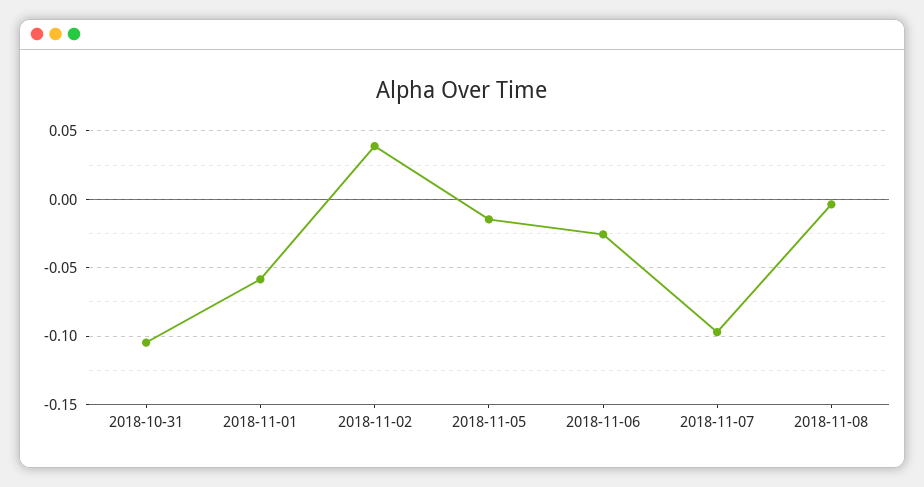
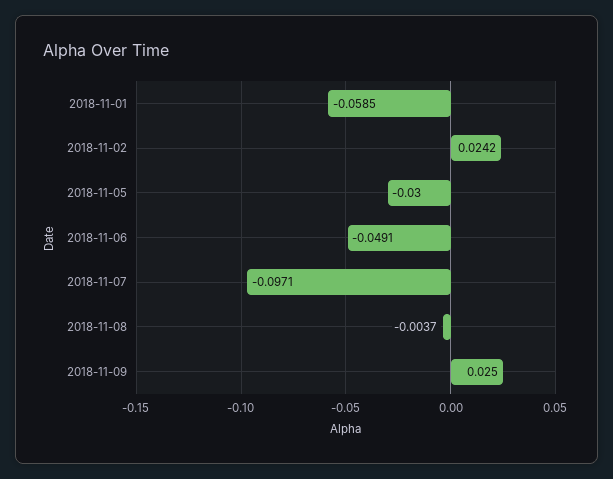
2018-10-31: -0.105 -> none
2018-11-02: 0.04 -> 0.0242
2018-11-05: -0.015 -> -0.03
2018-11-06: -0.025 -> -0.0491
2018-11-09: none -> 0.025

